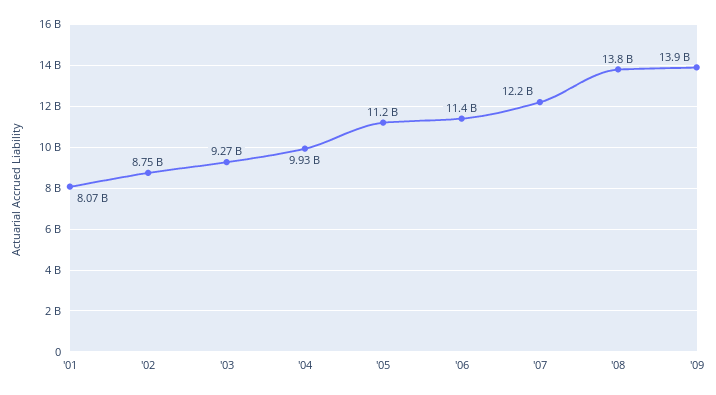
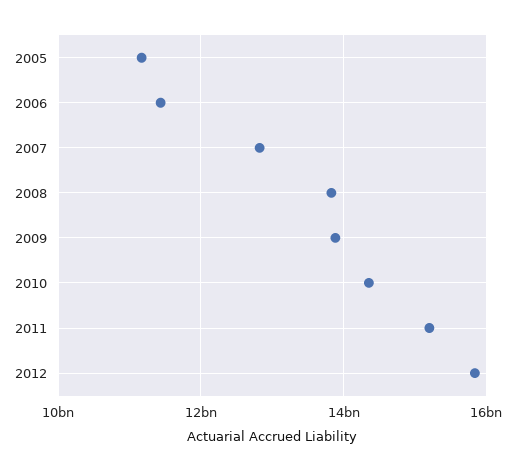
'01: 8070000000 -> none
'02: 8750000000 -> none
'03: 9270000000 -> none
'04: 9930000000 -> none
'07: 12200000000 -> 12800000000
2010: none -> 14400000000
2011: none -> 15200000000
2012: none -> 15800000000

